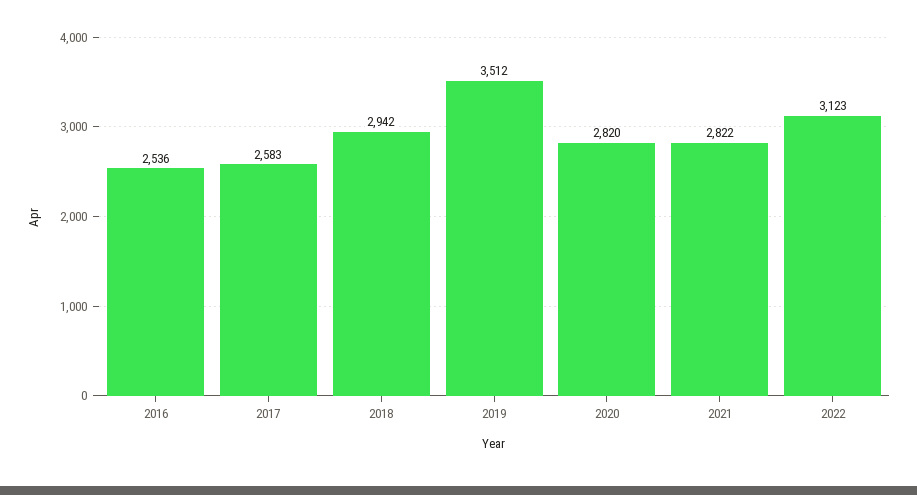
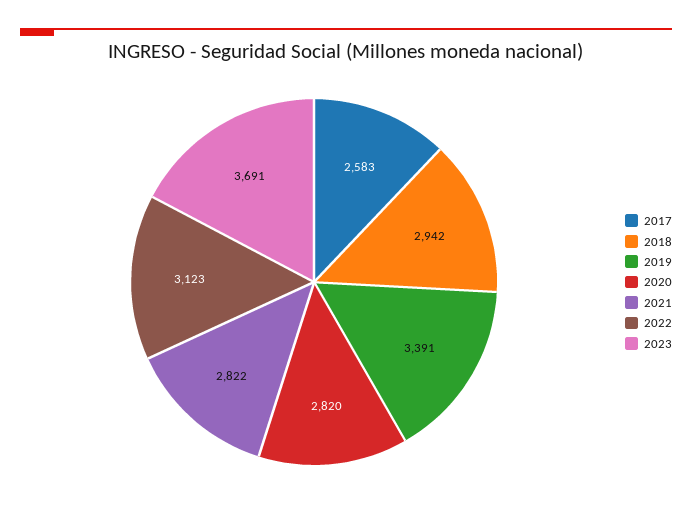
2016: 2536 -> none
2019: 3512 -> 3391
2023: none -> 3691

